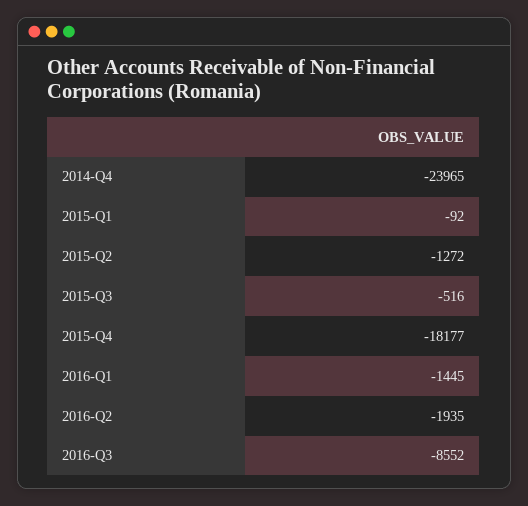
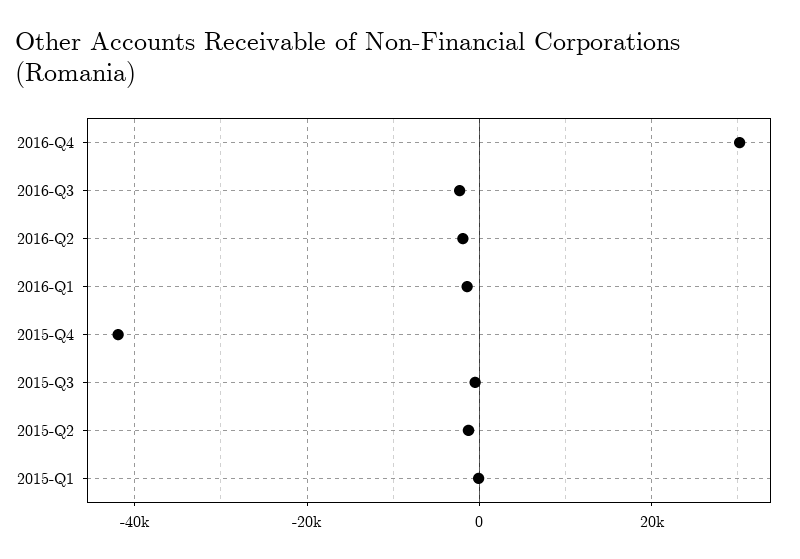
2014-Q4: -23965 -> none
2015-Q4: -18177 -> -42000
2016-Q3: -8552 -> -2000
2016-Q4: none -> 30000

